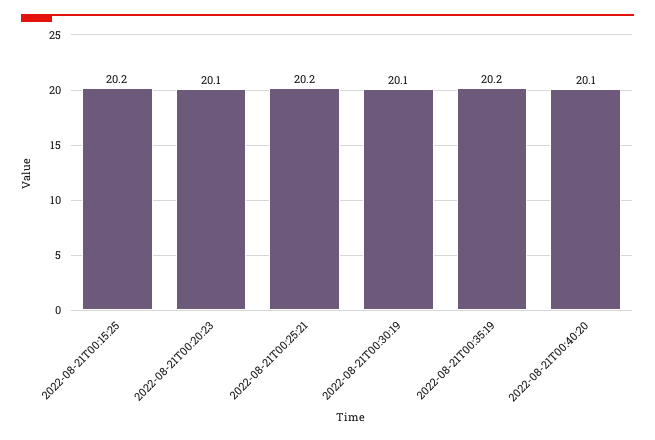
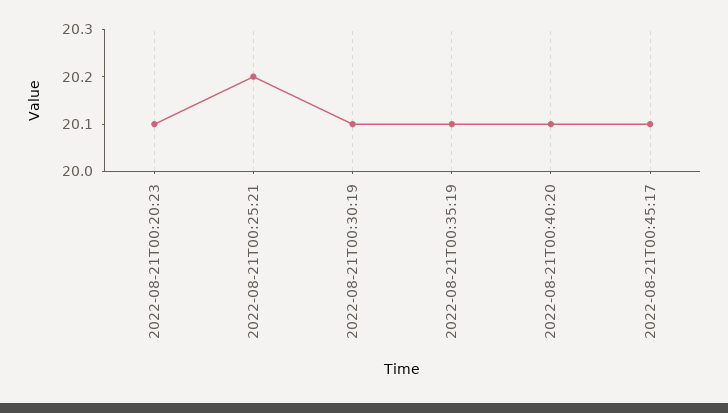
2022-08-21T00:15:25: 20.2 -> none
2022-08-21T00:35:19: 20.2 -> 20.1
2022-08-21T00:45:17: none -> 20.1

